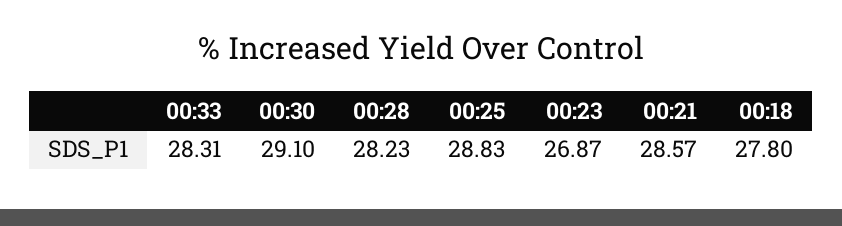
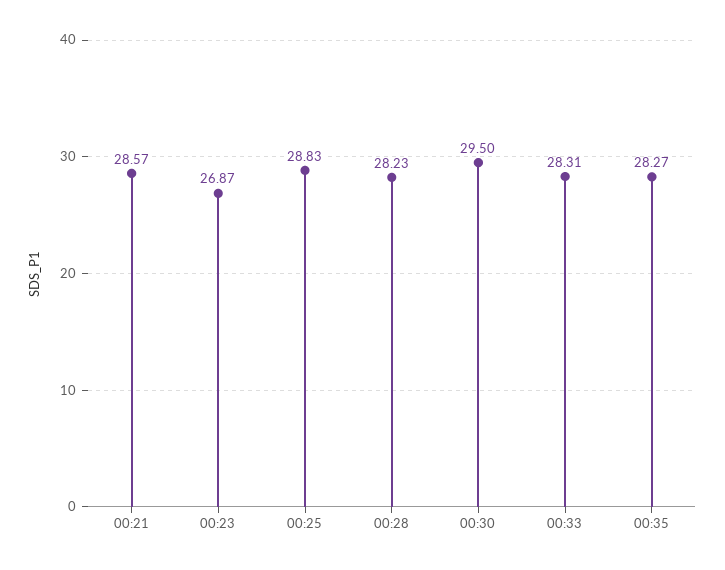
00:30: 29.1 -> 29.5
00:18: 27.8 -> none
00:35: none -> 28.27

